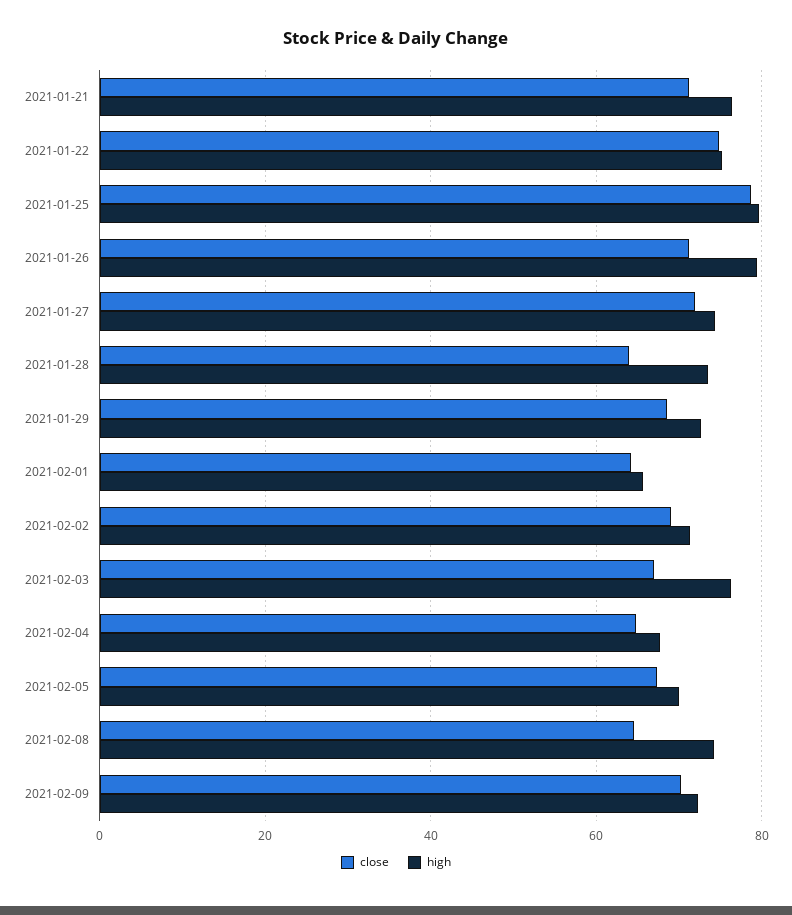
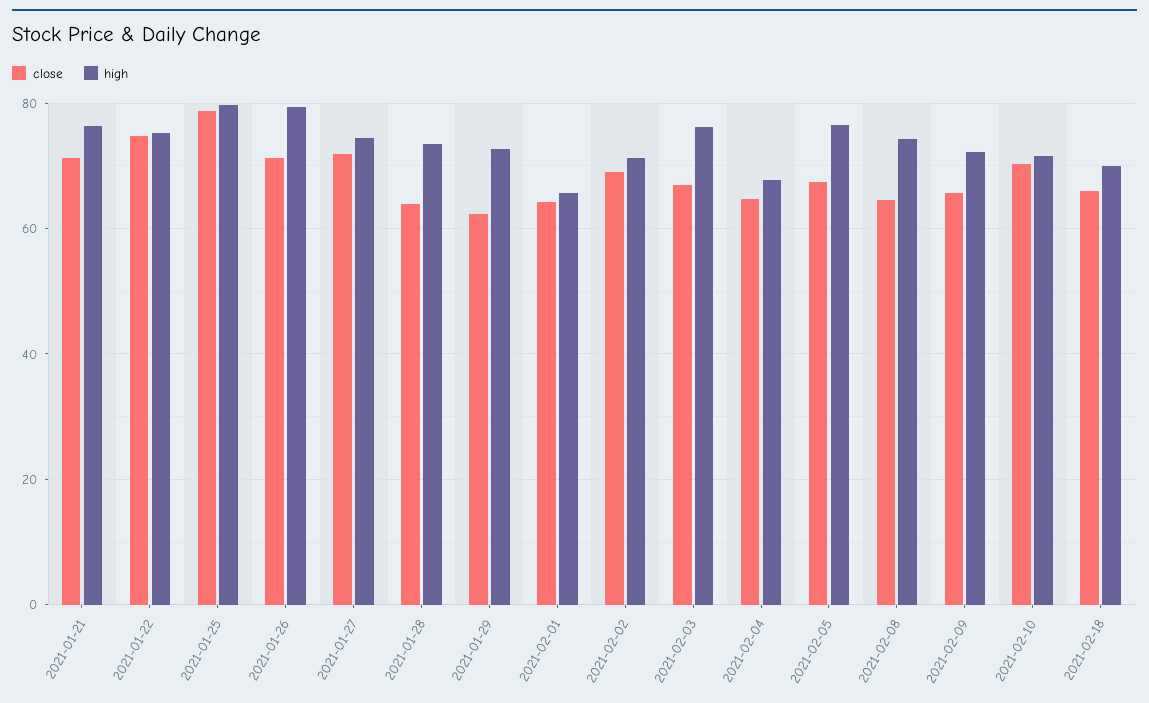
close, 2021-01-29: 68 -> 62
high, 2021-02-05: 70 -> 76
close, 2021-02-09: 70 -> 66
close, 2021-02-10: none -> 70
high, 2021-02-10: none -> 72
close, 2021-02-18: none -> 66
high, 2021-02-18: none -> 70

